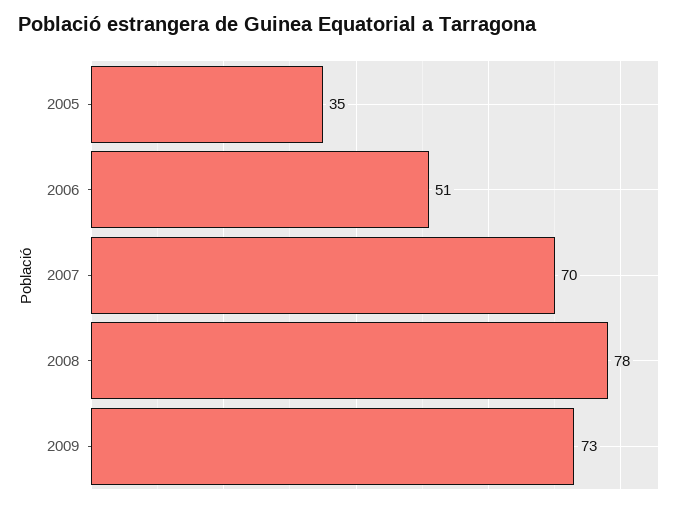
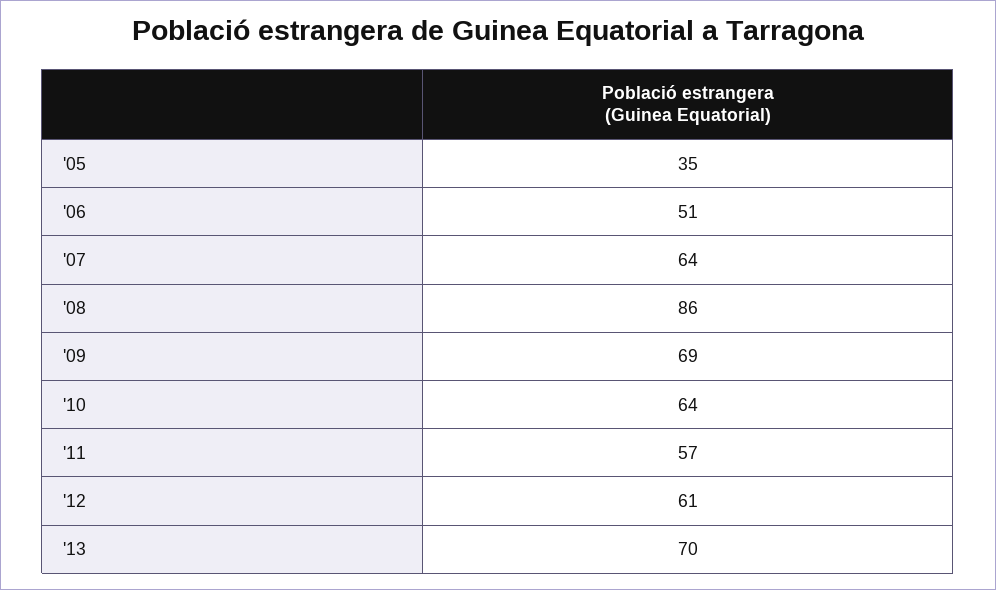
2007: 70 -> 64
2008: 78 -> 86
2009: 73 -> 69
'10: none -> 64
'11: none -> 57
'12: none -> 61
'13: none -> 70

